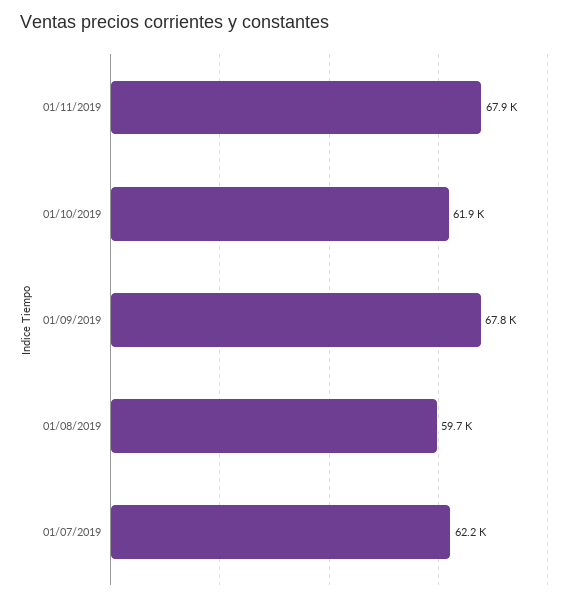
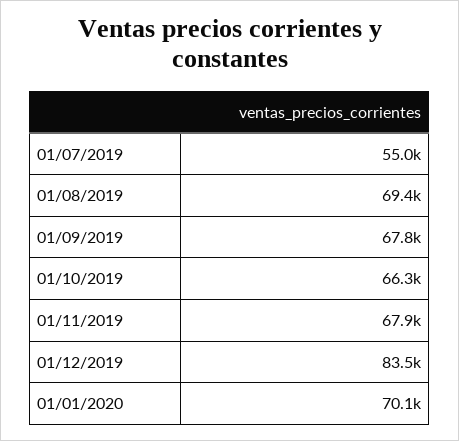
01/10/2019: 61900 -> 66300
01/08/2019: 59700 -> 69400
01/07/2019: 62200 -> 55000
01/12/2019: none -> 83500
01/01/2020: none -> 70100

